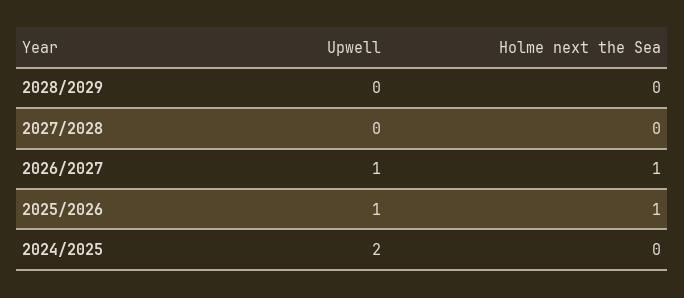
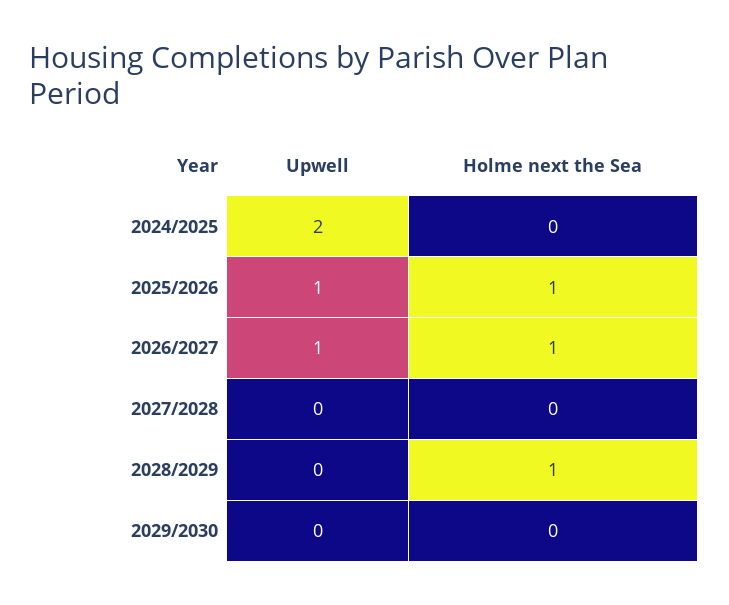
Holme next the Sea, 2028/2029: 0 -> 1
Upwell, 2029/2030: none -> 0
Holme next the Sea, 2029/2030: none -> 0

